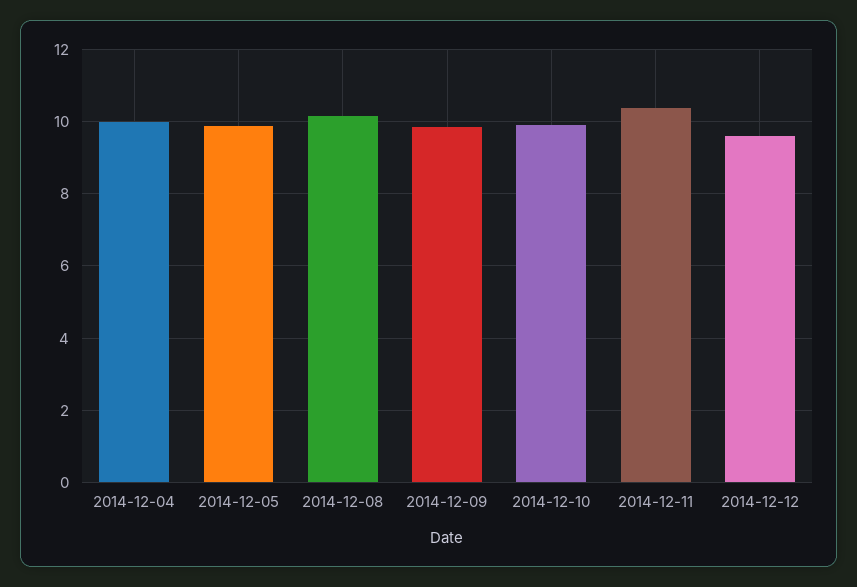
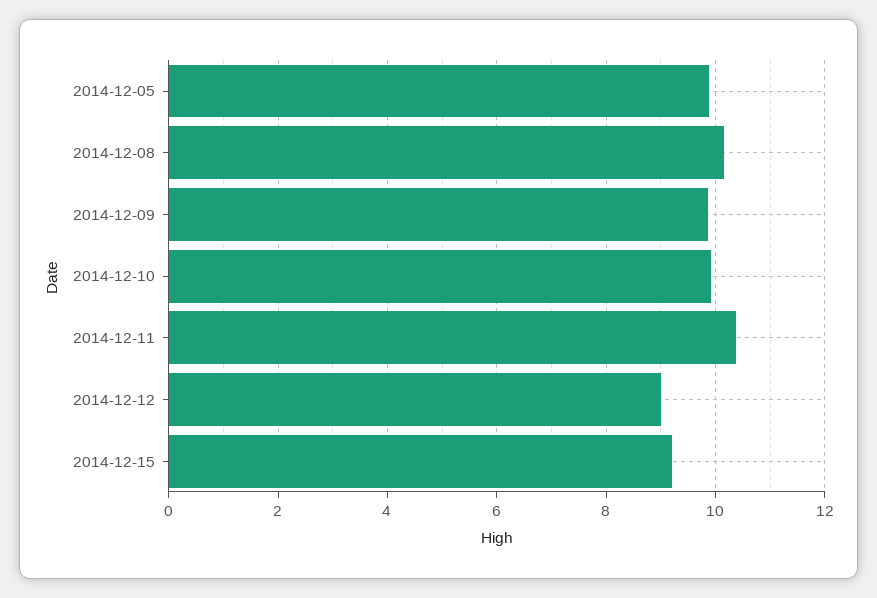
2014-12-04: 10 -> none
2014-12-12: 9.6 -> 9
2014-12-15: none -> 9.2

